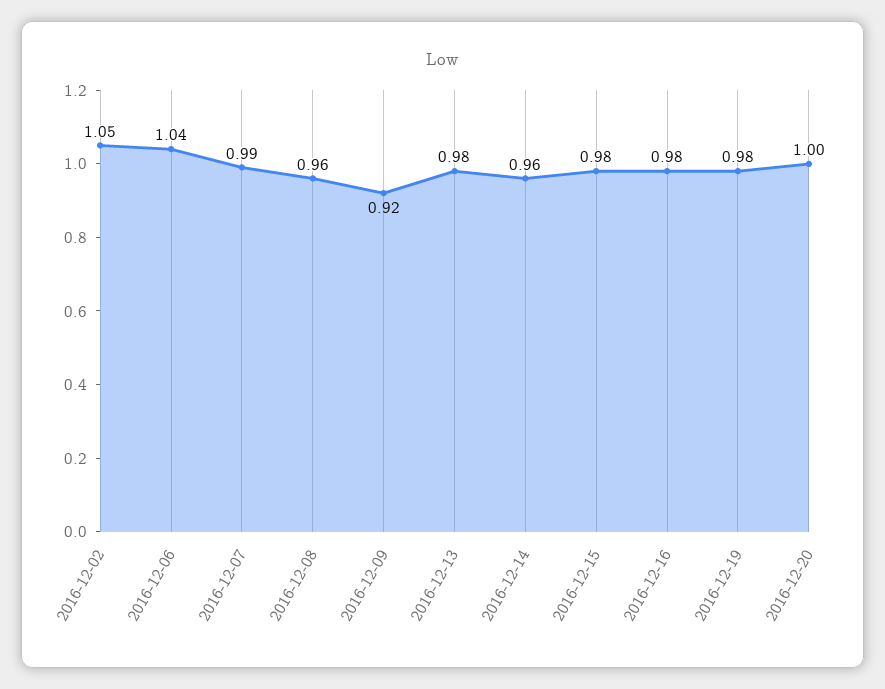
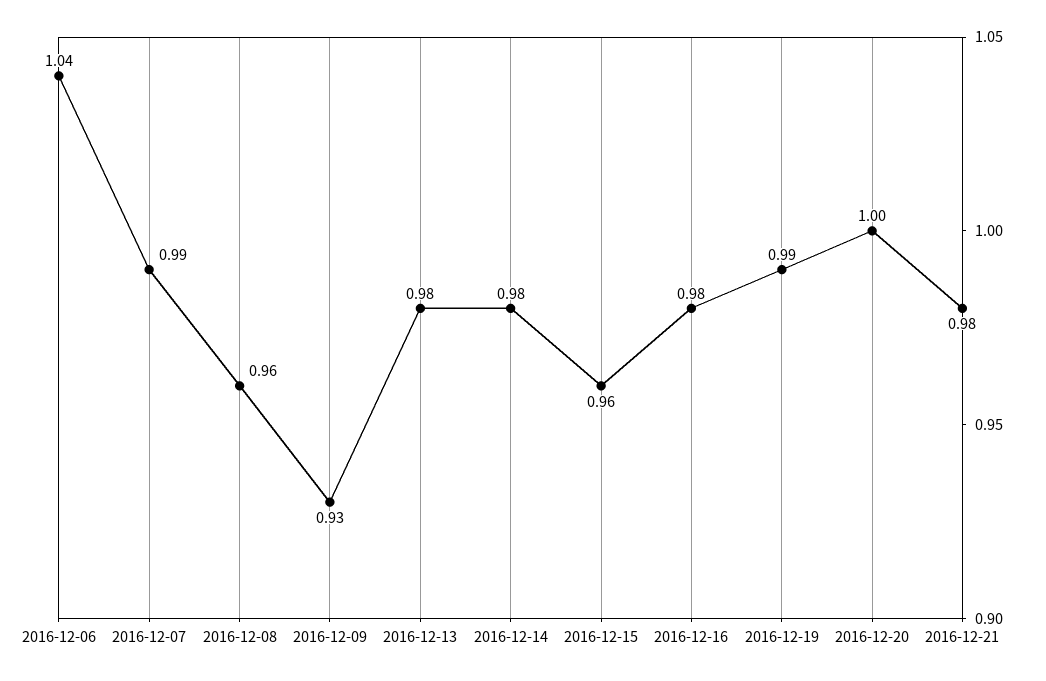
2016-12-02: 1.05 -> none
2016-12-09: 0.92 -> 0.93
2016-12-14: 0.96 -> 0.98
2016-12-15: 0.98 -> 0.96
2016-12-19: 0.98 -> 0.99
2016-12-21: none -> 0.98

